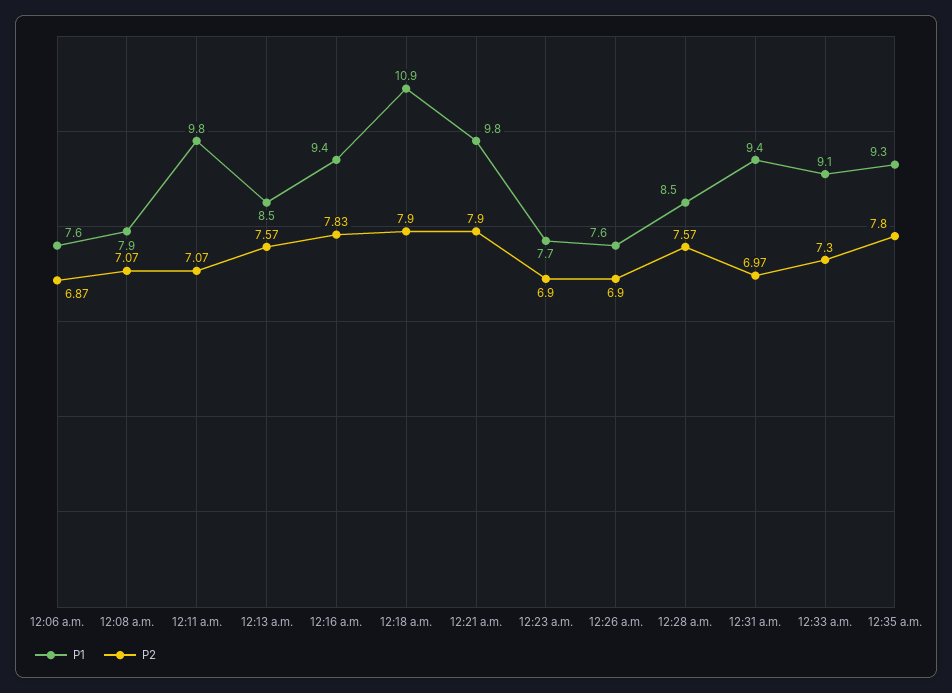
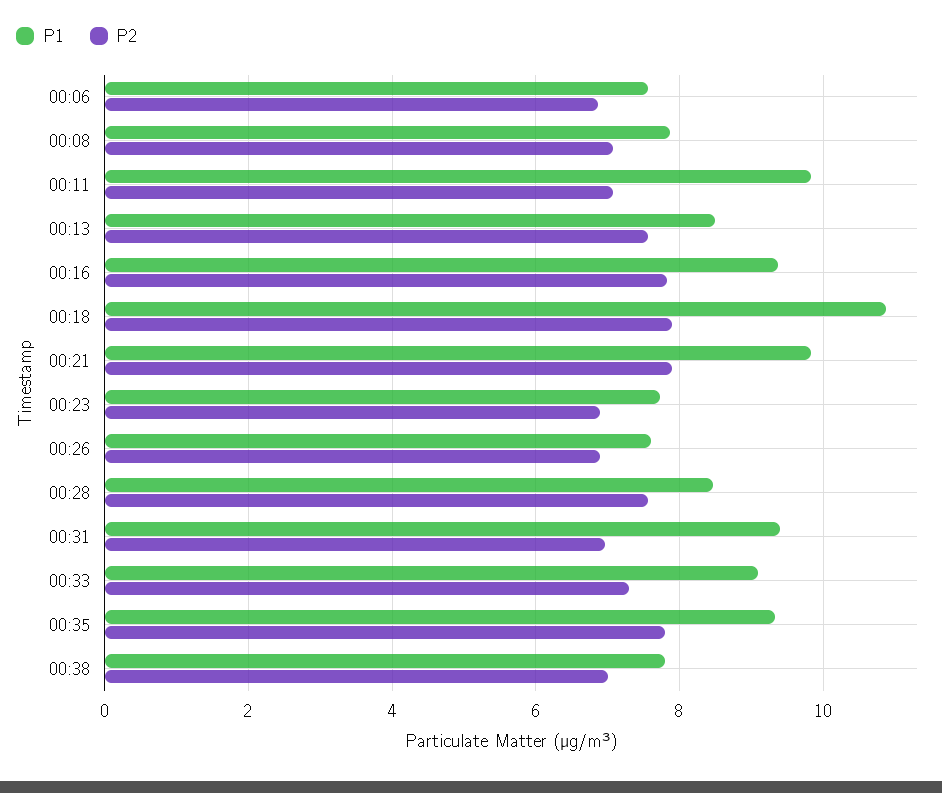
P1, 00:38: none -> 7.8
P2, 00:38: none -> 7

